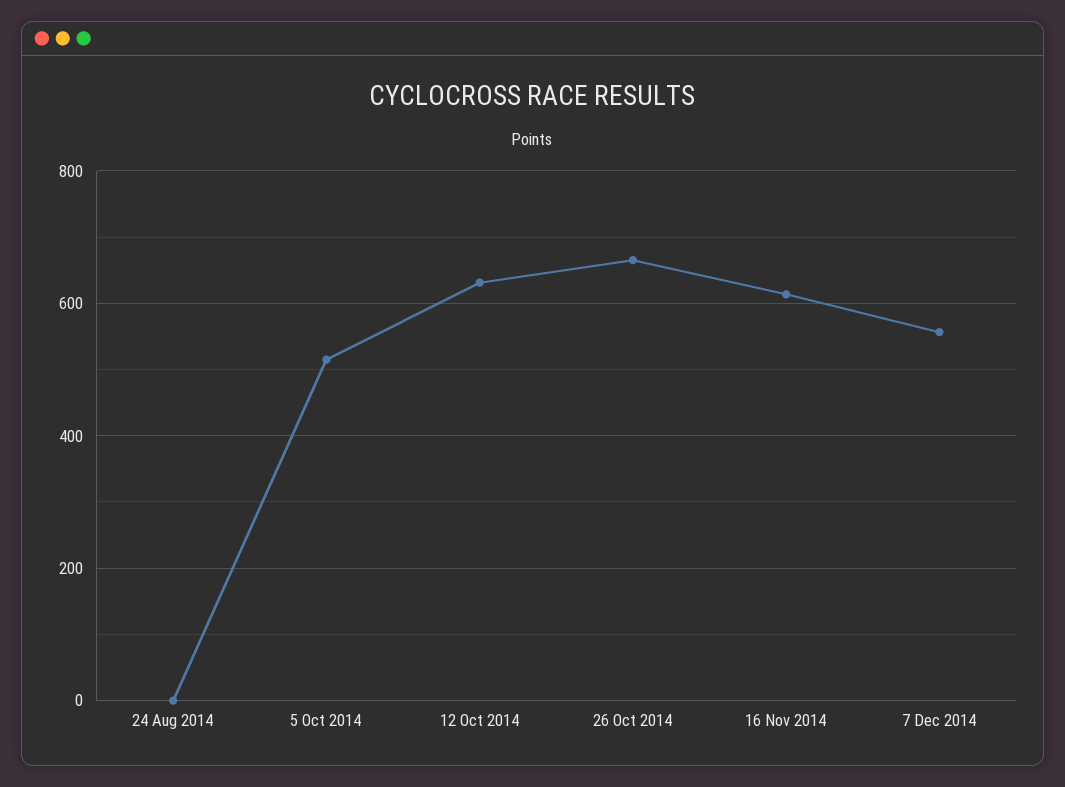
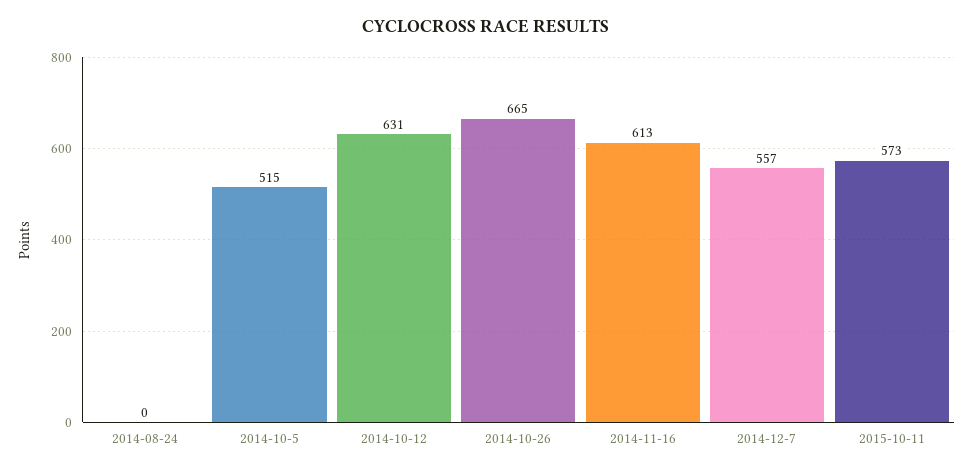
2015-10-11: none -> 573

